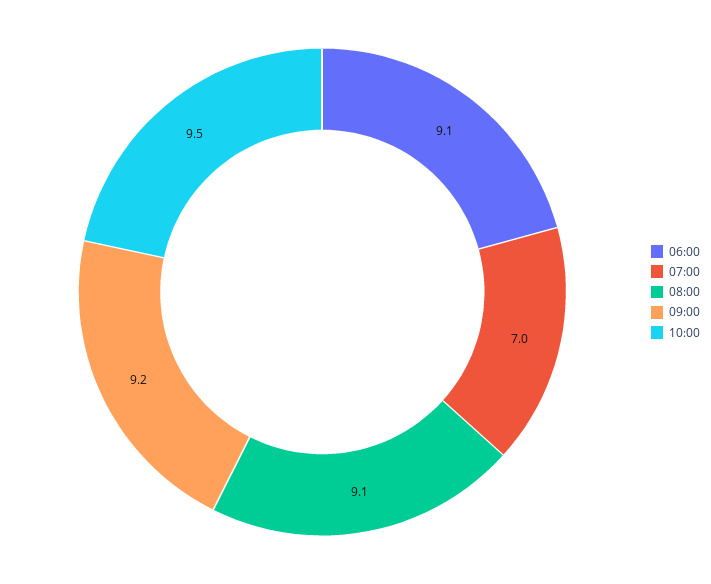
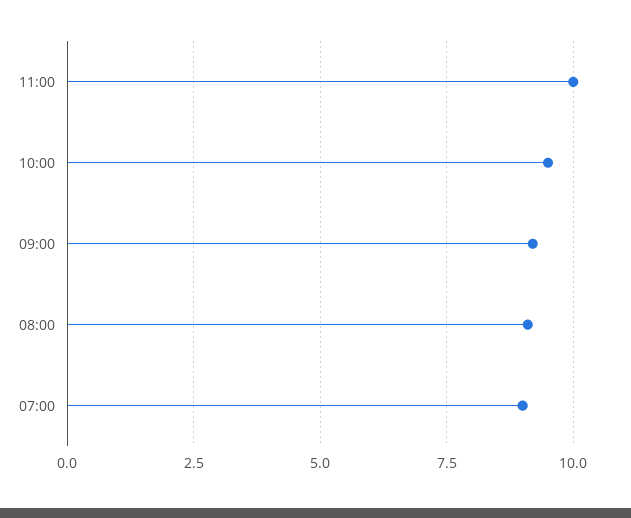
06:00: 9.1 -> none
07:00: 7 -> 9
11:00: none -> 10

